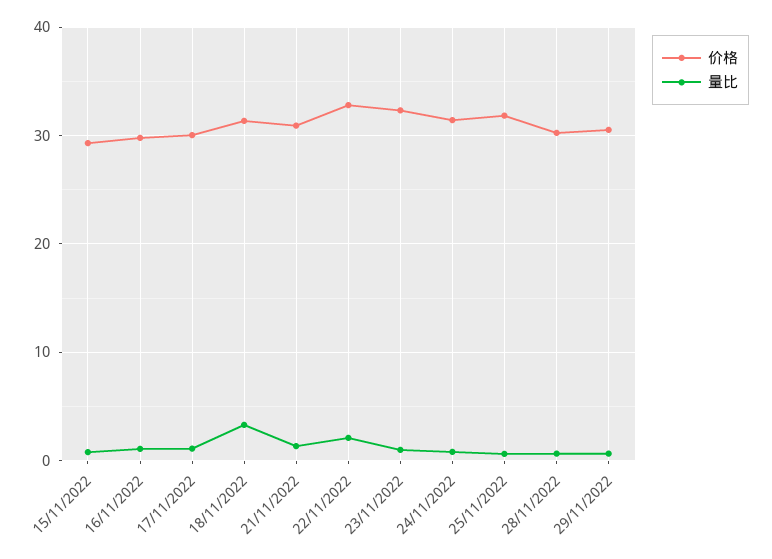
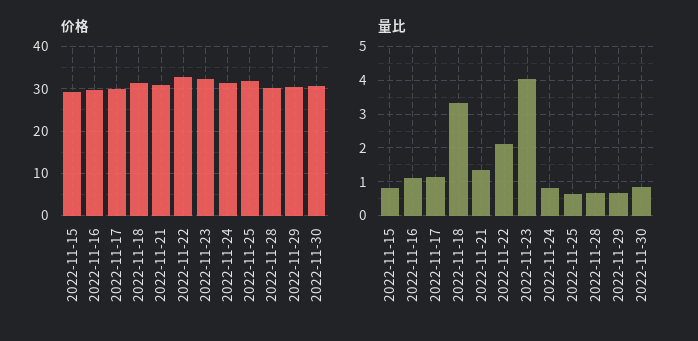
量比, 23/11/2022: 1 -> 4
价格, 2022-11-30: none -> 30
量比, 2022-11-30: none -> 0.8

